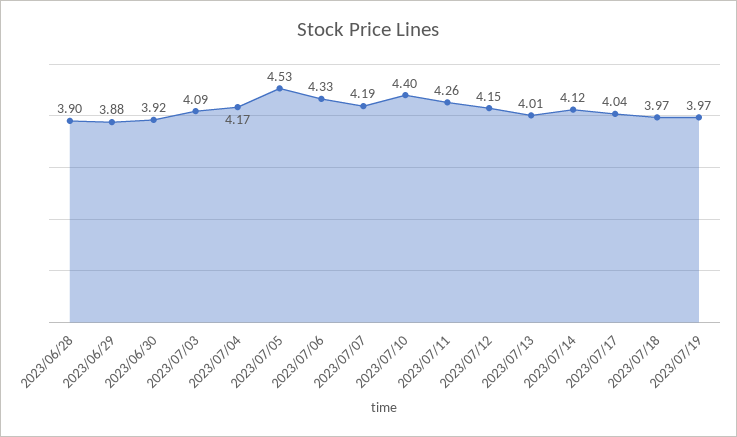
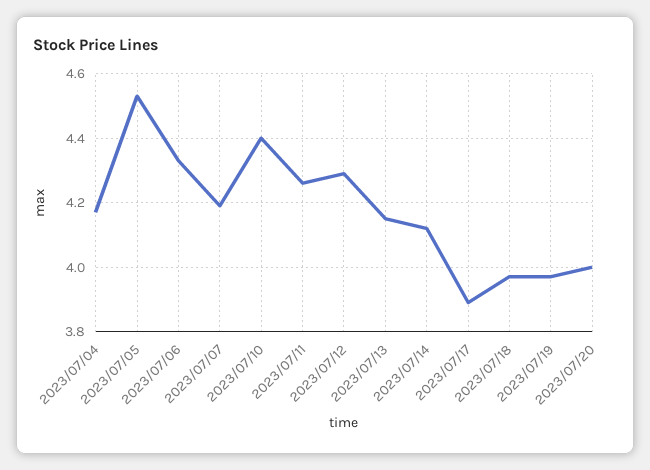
2023/06/28: 3.9 -> none
2023/06/29: 3.88 -> none
2023/06/30: 3.92 -> none
2023/07/03: 4.09 -> none
2023/07/12: 4.15 -> 4.3
2023/07/13: 4.01 -> 4.15
2023/07/17: 4.04 -> 3.9
2023/07/20: none -> 4

